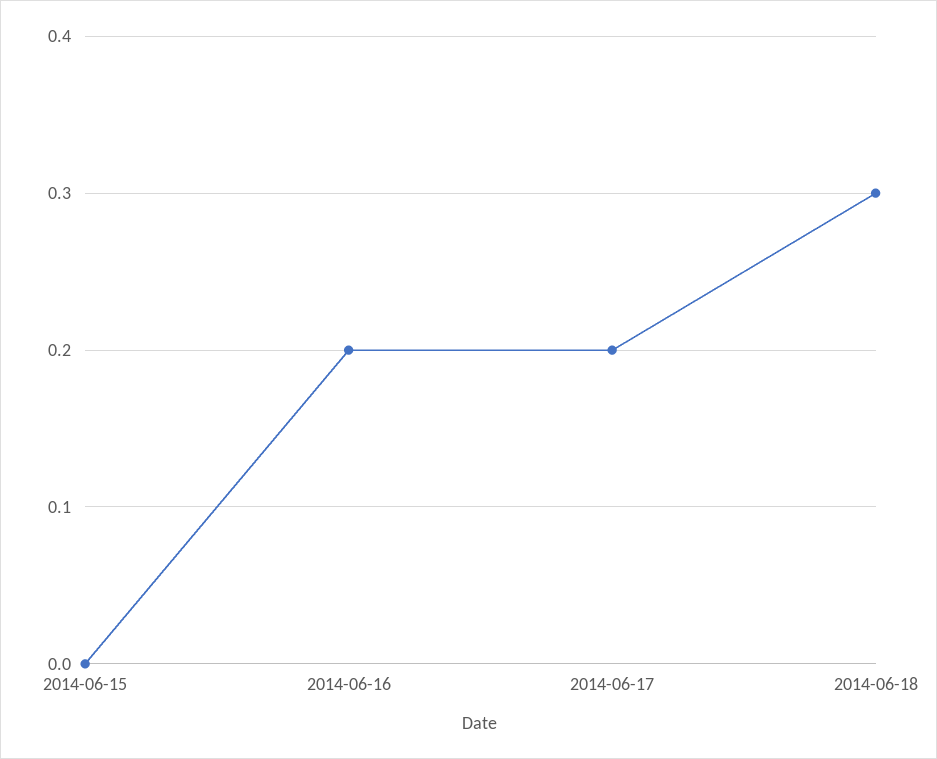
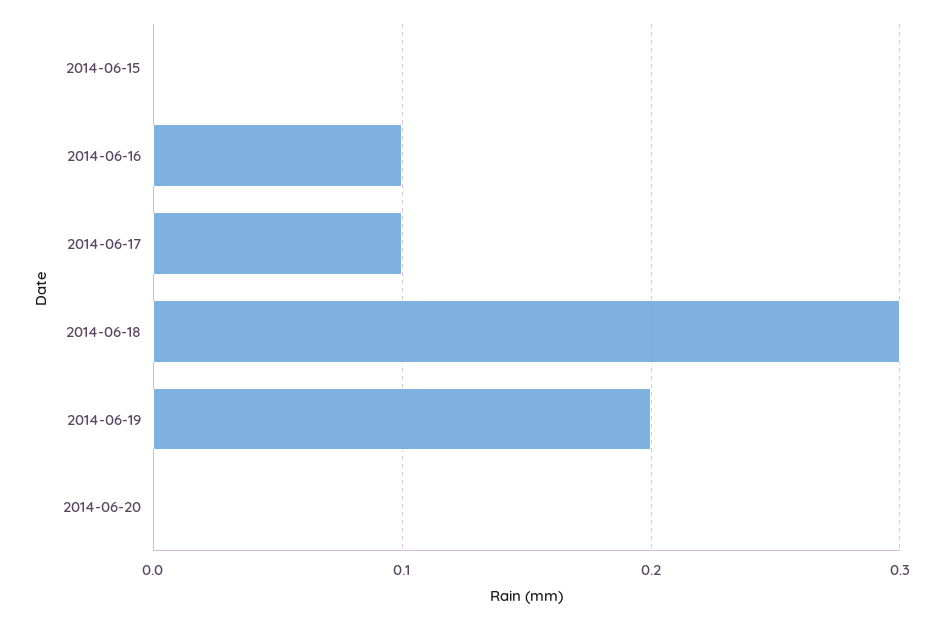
2014-06-16: 0.2 -> 0.1
2014-06-17: 0.2 -> 0.1
2014-06-19: none -> 0.2
2014-06-20: none -> 0

